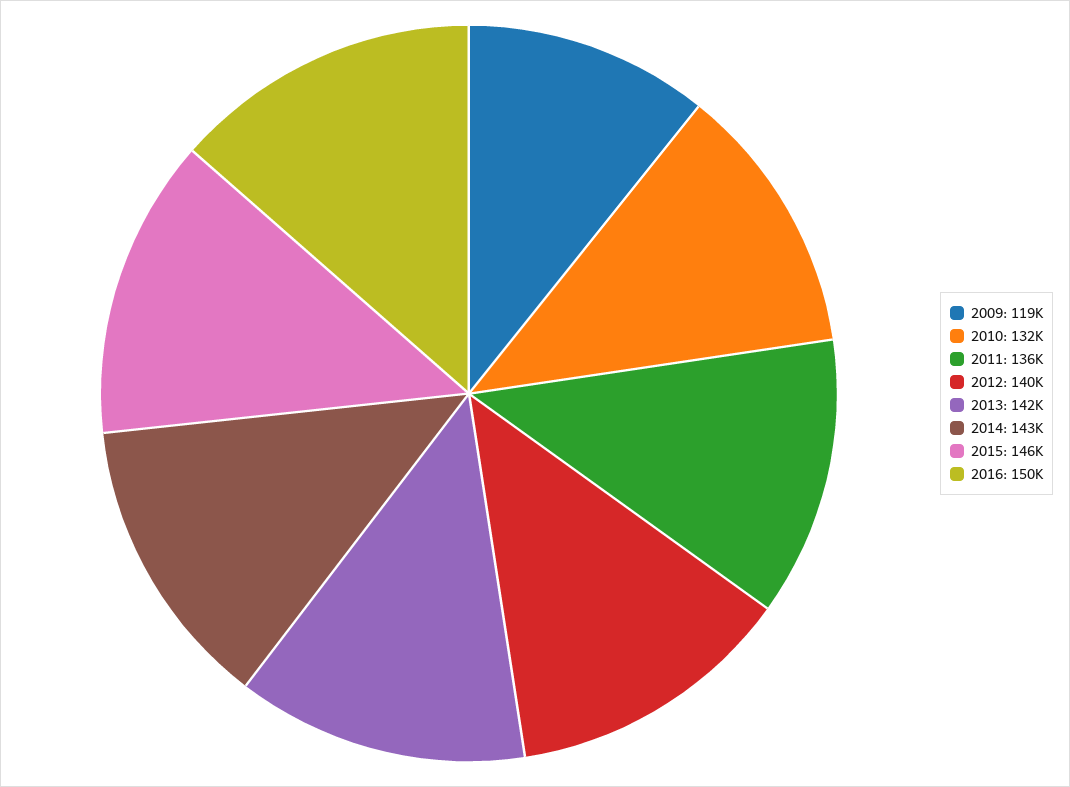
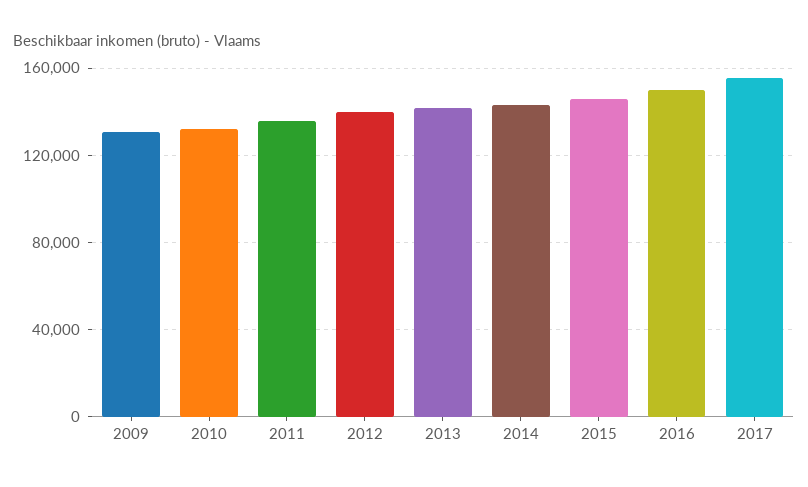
2009: 119000 -> 130000
2017: none -> 155000

